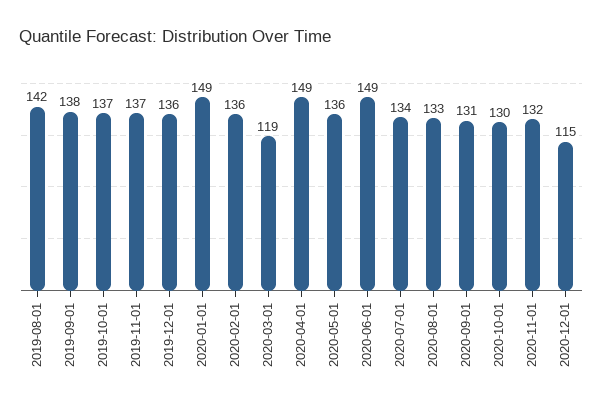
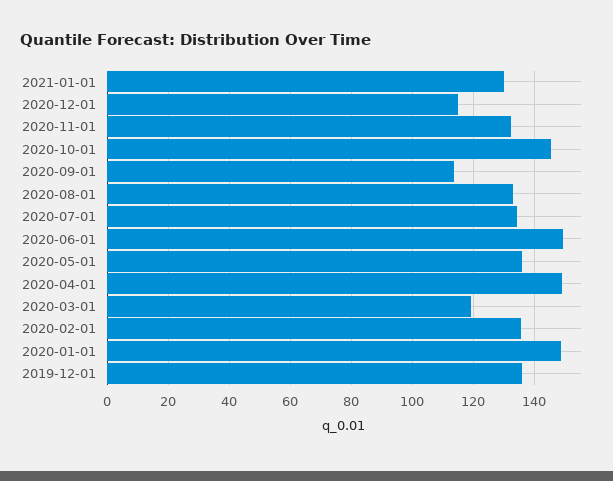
2019-08-01: 142 -> none
2019-09-01: 138 -> none
2019-10-01: 137 -> none
2019-11-01: 137 -> none
2020-09-01: 131 -> 114
2020-10-01: 130 -> 146
2021-01-01: none -> 130

